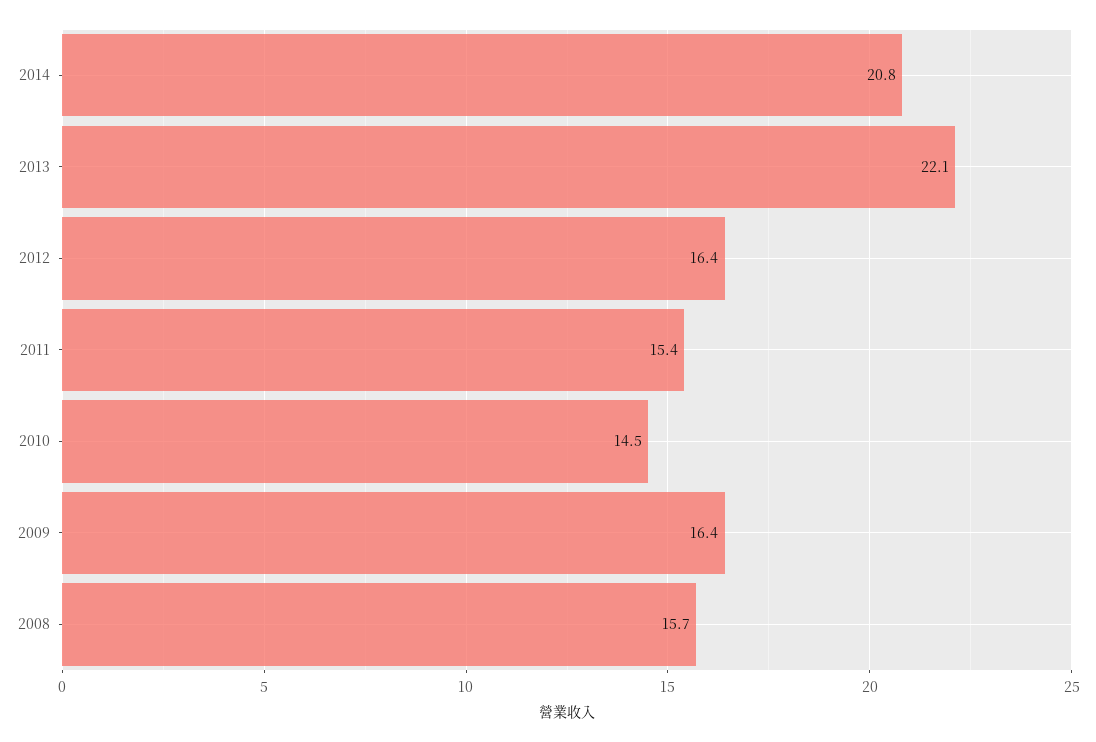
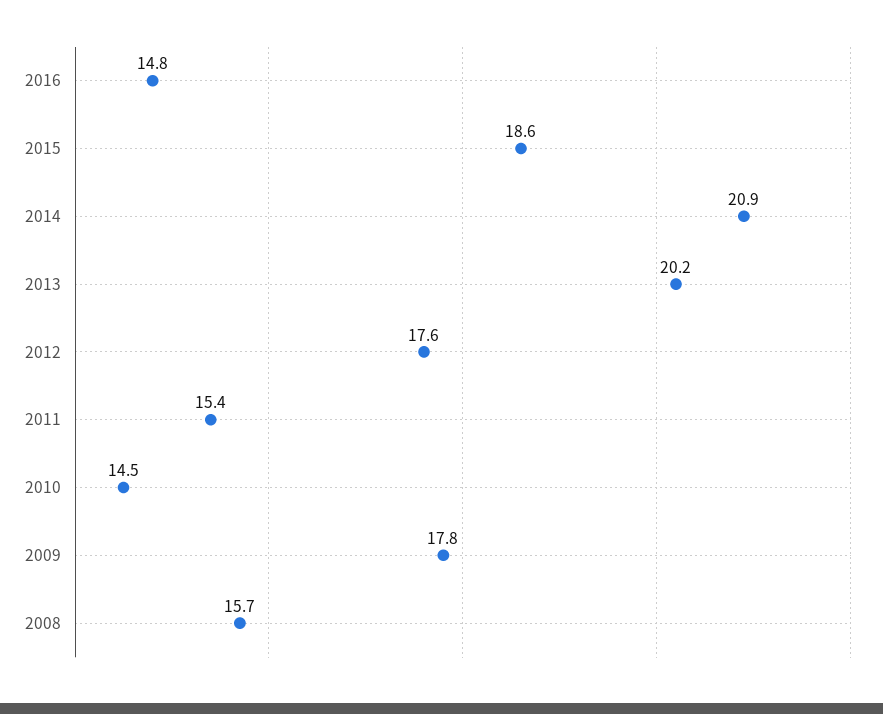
2014: 20.8 -> 20.9
2013: 22.1 -> 20.2
2012: 16.4 -> 17.6
2009: 16.4 -> 17.8
2016: none -> 14.8
2015: none -> 18.6

